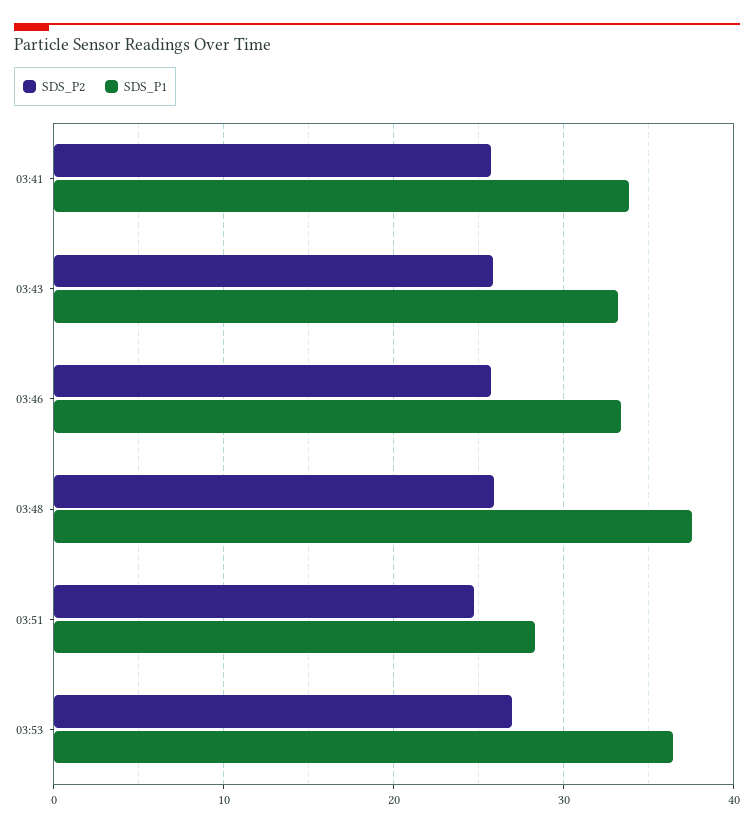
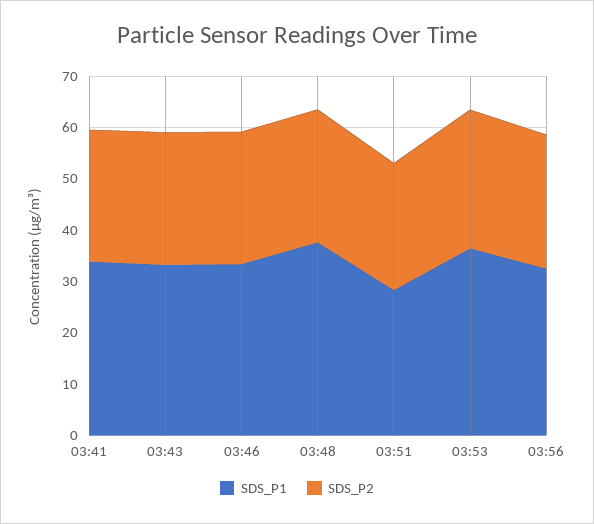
SDS_P1, 03:56: none -> 32
SDS_P2, 03:56: none -> 26

